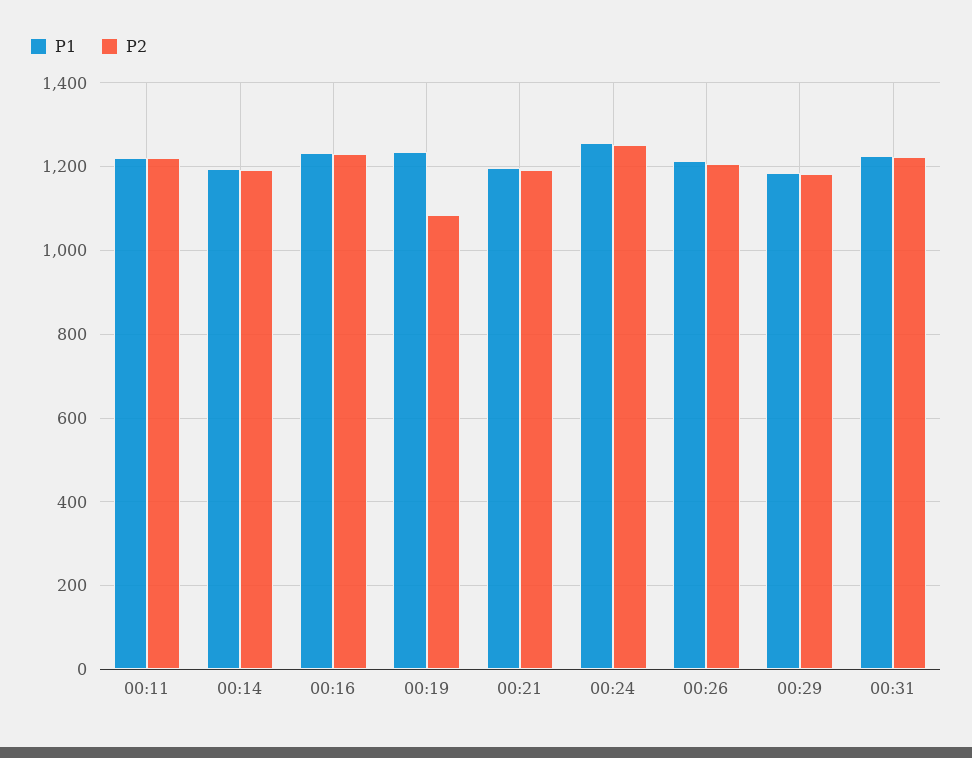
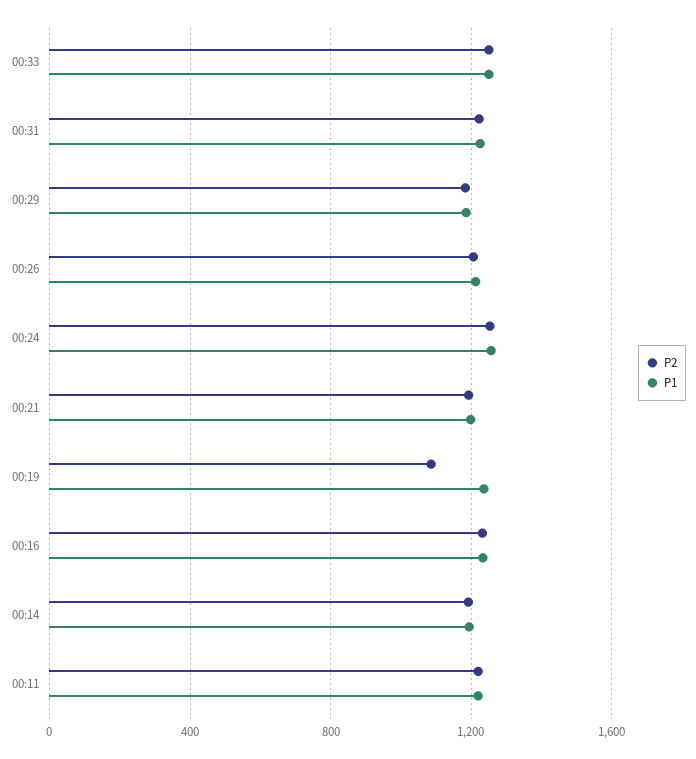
P2, 00:33: none -> 1250
P1, 00:33: none -> 1250

